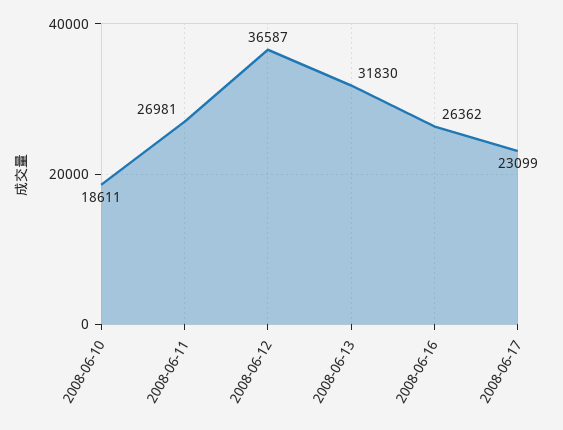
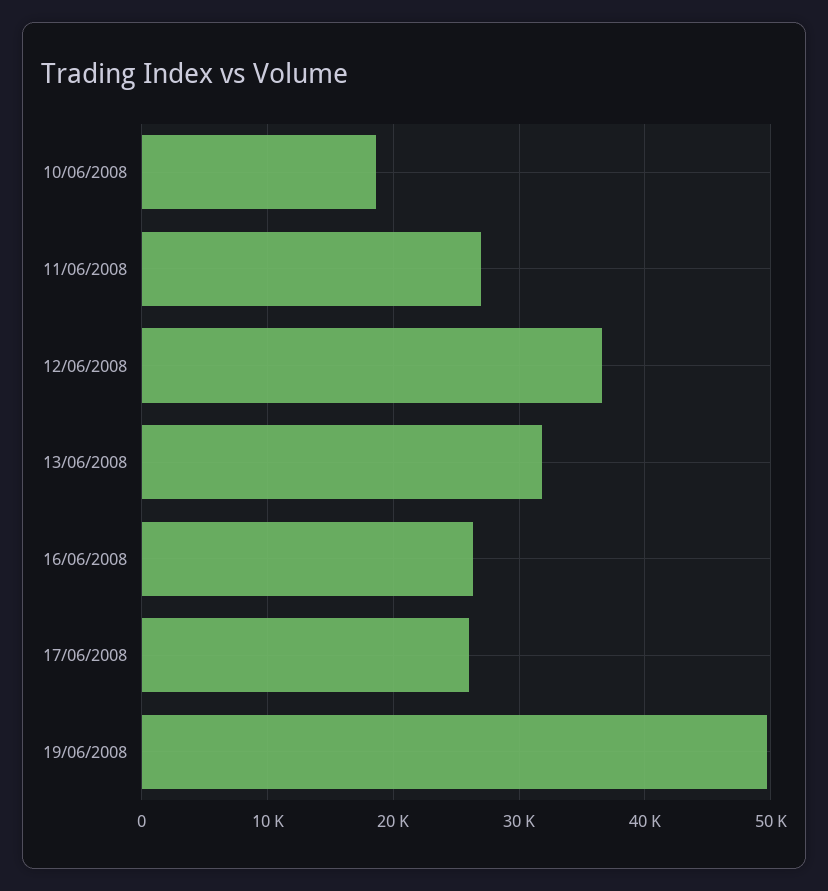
2008-06-17: 23099 -> 26000
19/06/2008: none -> 50000

